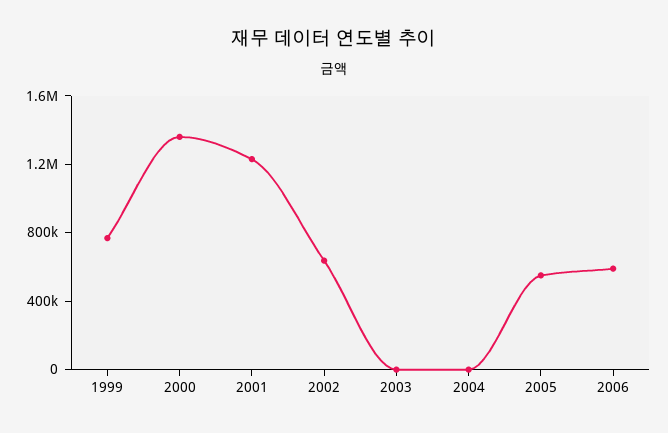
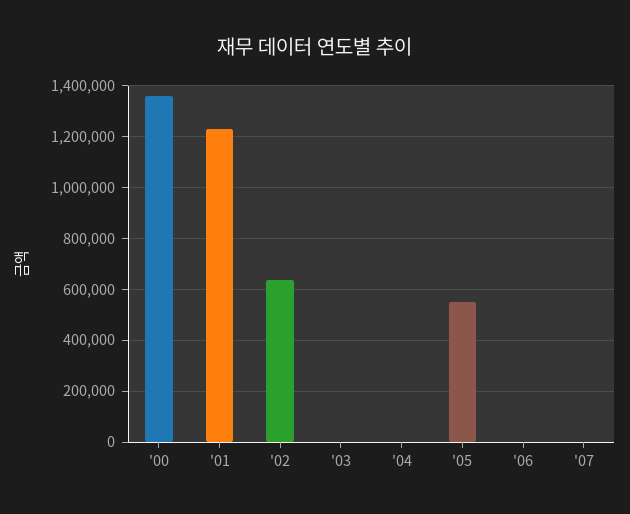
1999: 800000 -> none
2006: 600000 -> 0
'07: none -> 0

